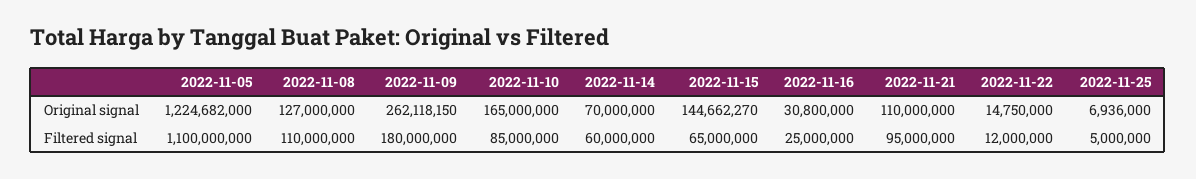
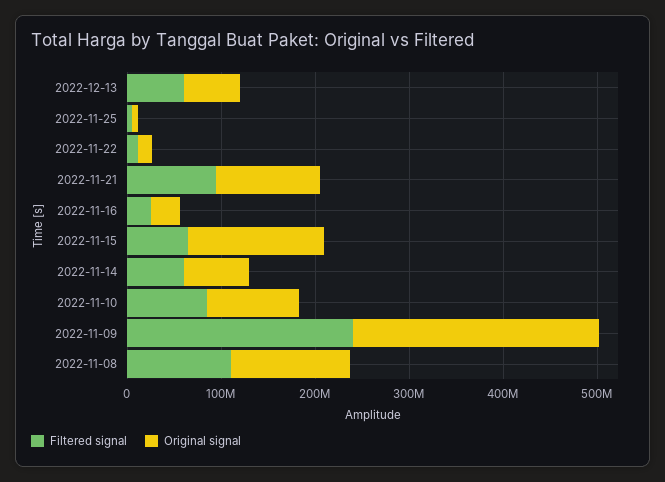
Original signal, 2022-11-05: 1224682000 -> none
Original signal, 2022-11-10: 165000000 -> 100000000
Filtered signal, 2022-11-05: 1100000000 -> none
Filtered signal, 2022-11-09: 180000000 -> 240000000
Filtered signal, 2022-12-13: none -> 60000000
Original signal, 2022-12-13: none -> 60000000

